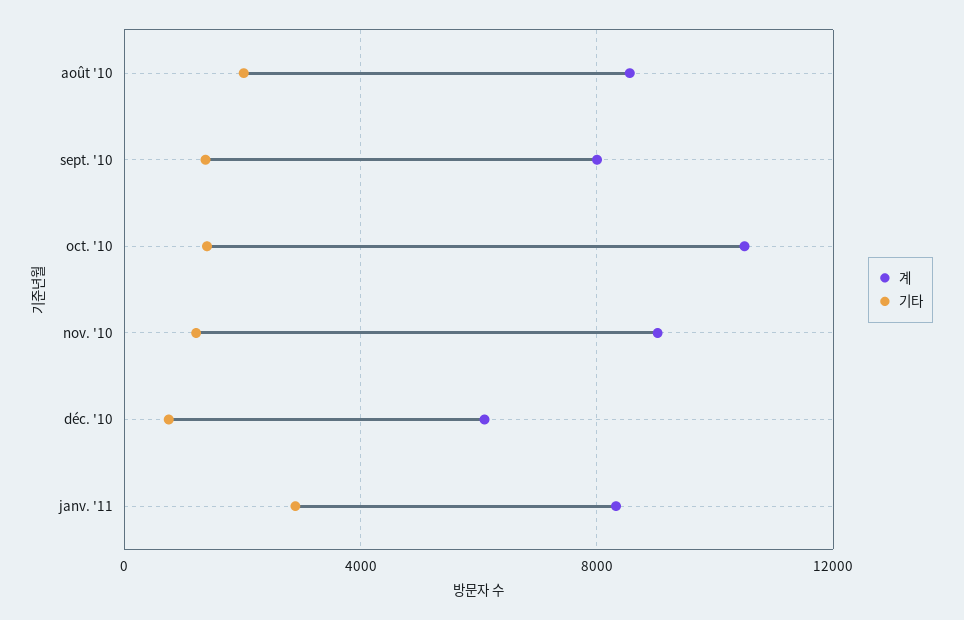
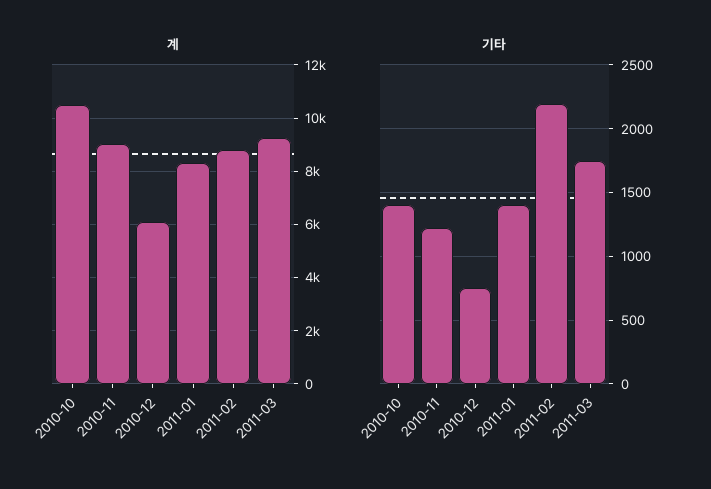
계, août '10: 8500 -> none
기타, août '10: 2000 -> none
계, sept. '10: 8000 -> none
기타, sept. '10: 1500 -> none
기타, janv. '11: 3000 -> 1400
계, 2011-02: none -> 8750
계, 2011-03: none -> 9250
기타, 2011-02: none -> 2200
기타, 2011-03: none -> 1750

